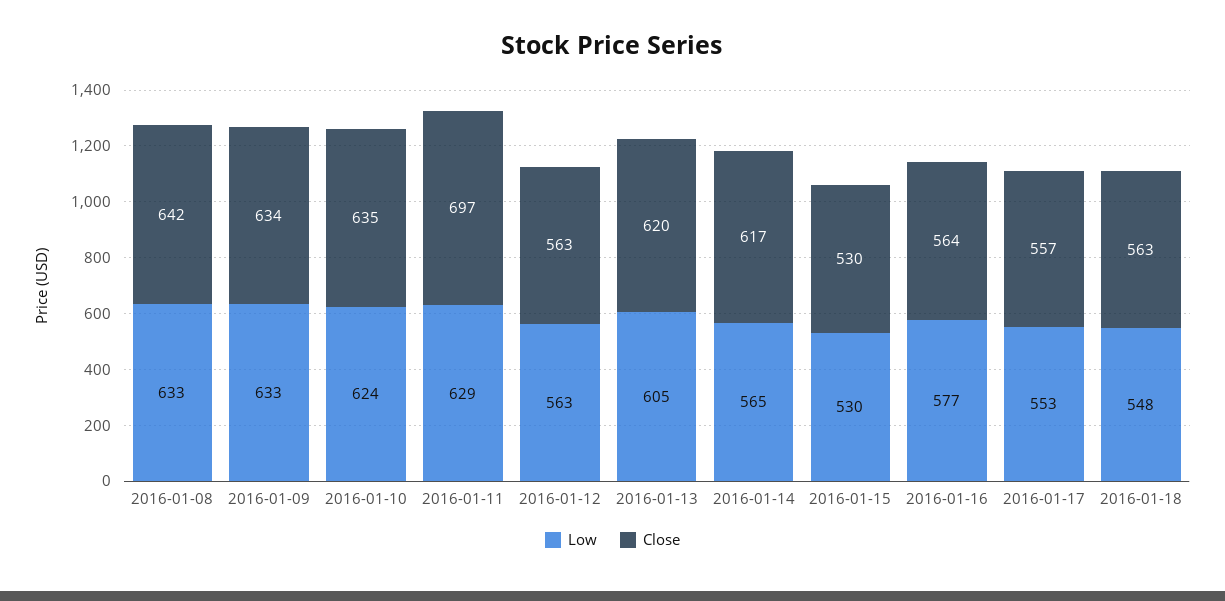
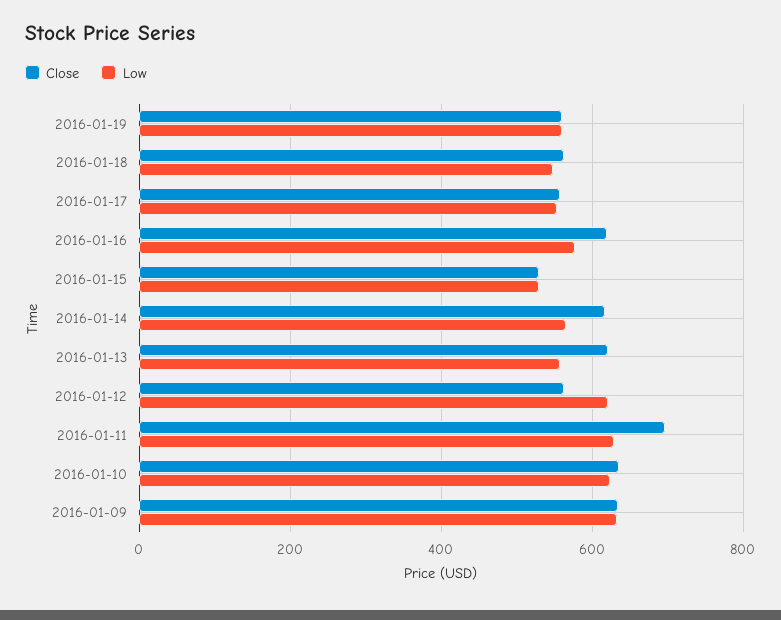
Low, 2016-01-08: 633 -> none
Close, 2016-01-08: 642 -> none
Low, 2016-01-12: 563 -> 620
Low, 2016-01-13: 605 -> 560
Close, 2016-01-16: 564 -> 620
Close, 2016-01-19: none -> 560
Low, 2016-01-19: none -> 560

